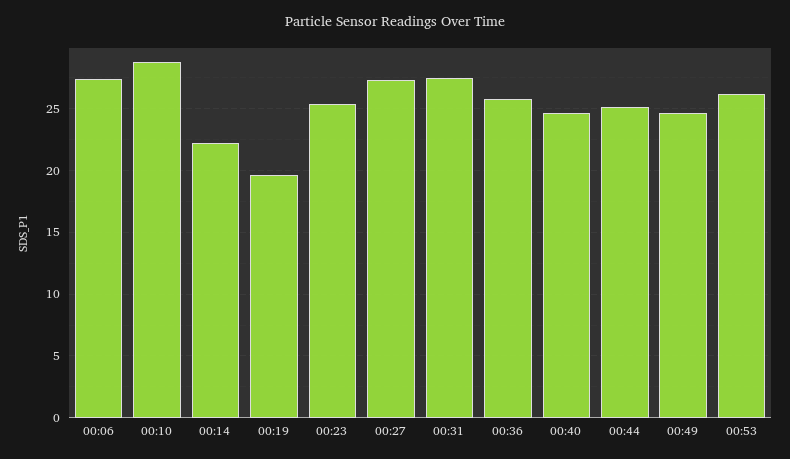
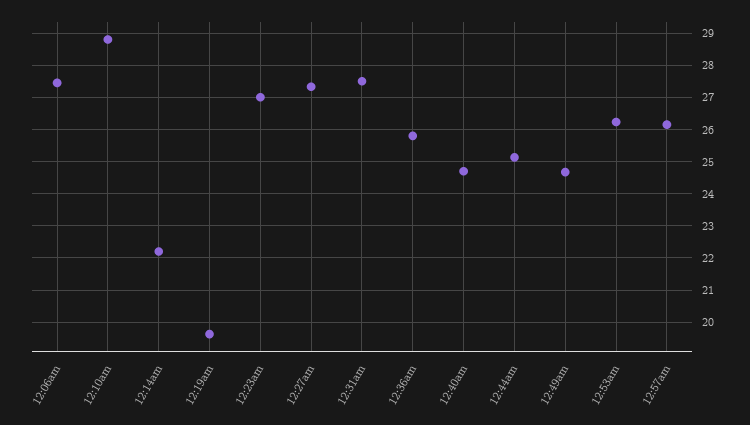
00:23: 25.5 -> 27
12:57am: none -> 26.2

